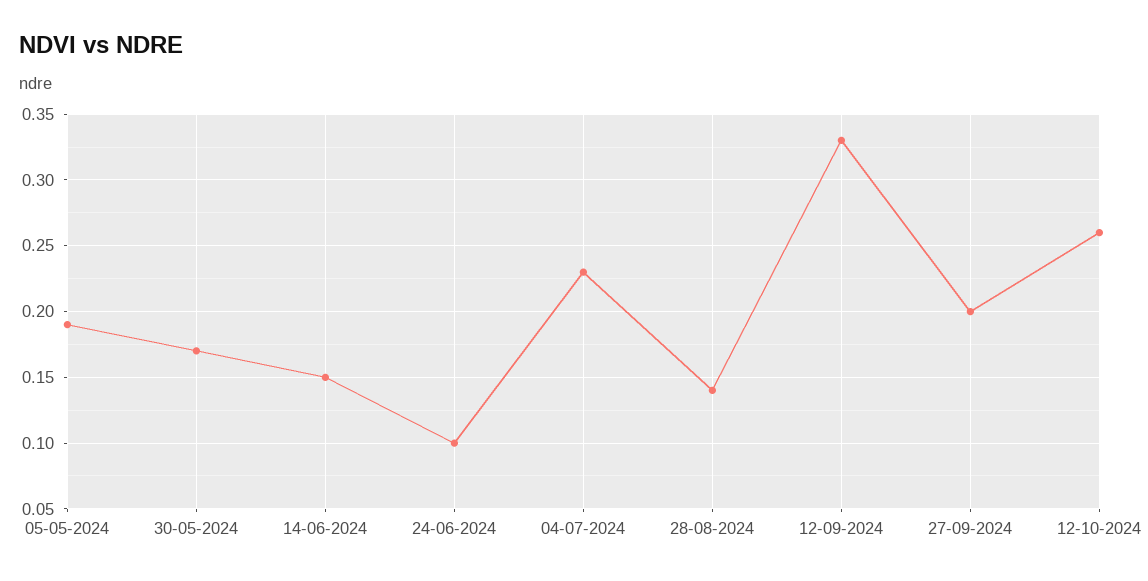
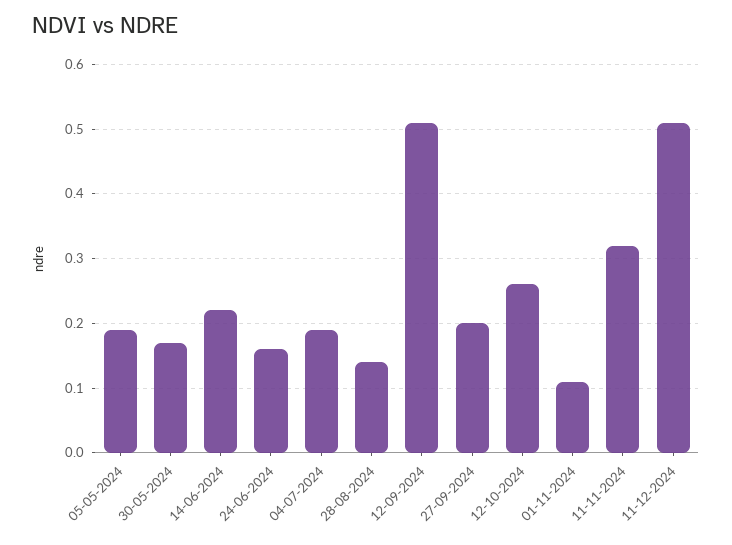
14-06-2024: 0.15 -> 0.22
24-06-2024: 0.1 -> 0.16
04-07-2024: 0.23 -> 0.19
12-09-2024: 0.33 -> 0.51
01-11-2024: none -> 0.11
11-11-2024: none -> 0.32
11-12-2024: none -> 0.51

